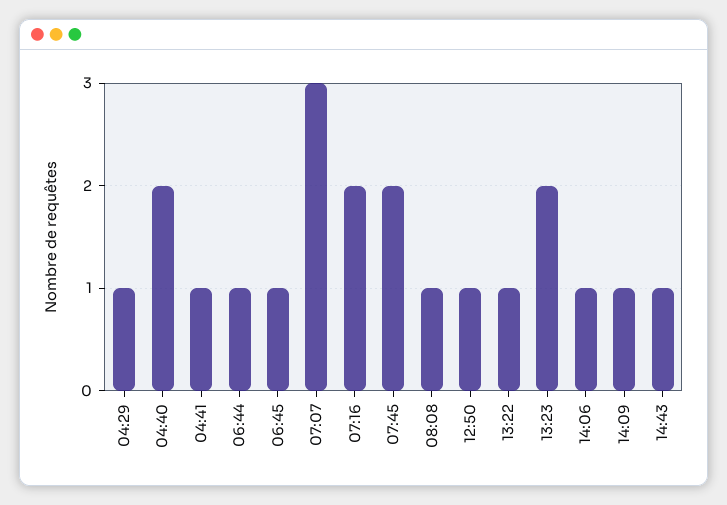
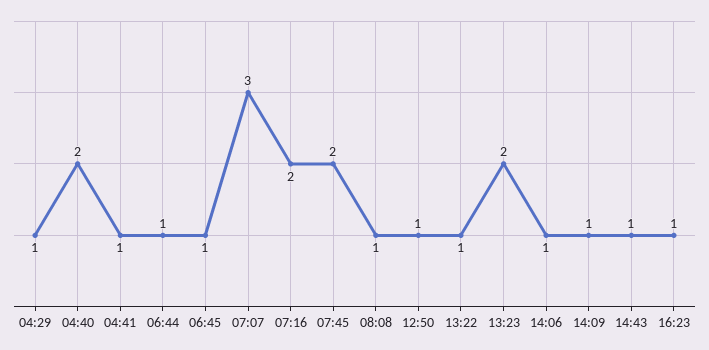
16:23: none -> 1

